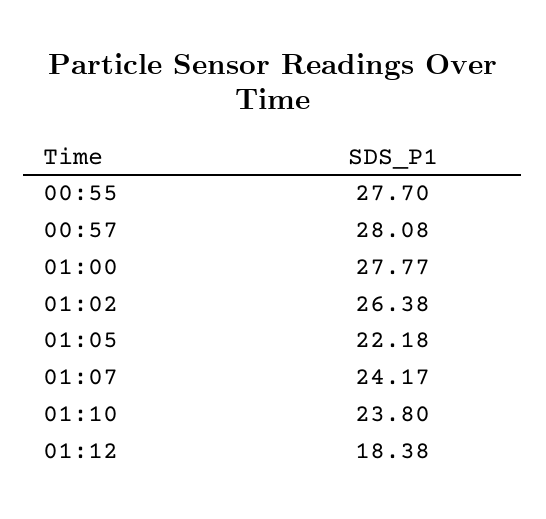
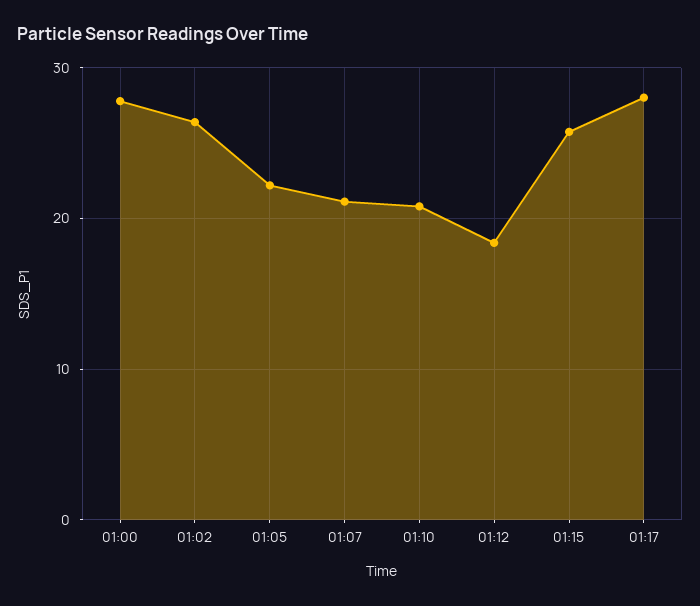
00:55: 27.7 -> none
00:57: 28.08 -> none
01:07: 24.17 -> 21
01:10: 23.8 -> 21
01:15: none -> 26
01:17: none -> 28

